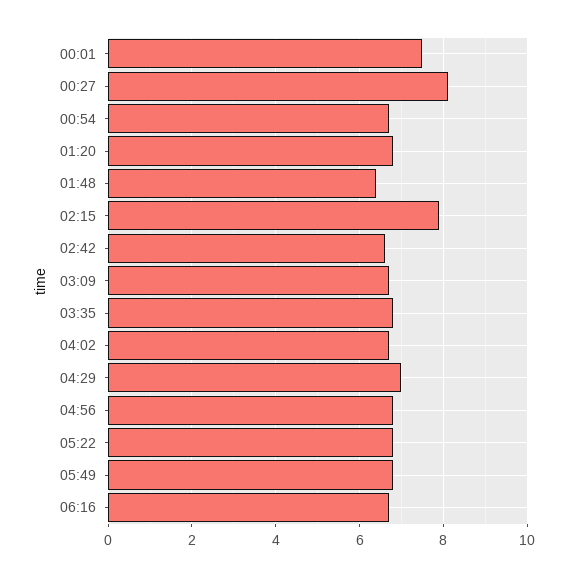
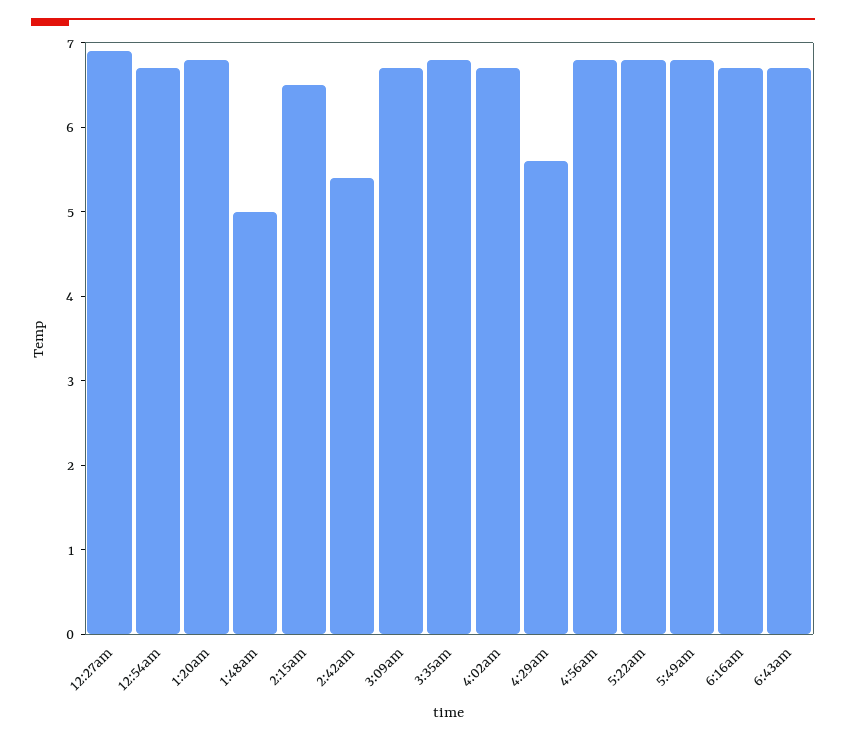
00:01: 7.5 -> none
00:27: 8 -> 6.9
01:48: 6.5 -> 5
02:15: 8 -> 6.5
02:42: 6.5 -> 5.4
04:29: 7 -> 5.6
6:43am: none -> 6.7

